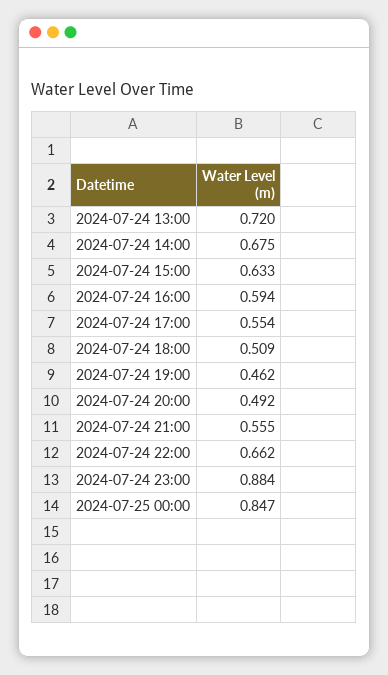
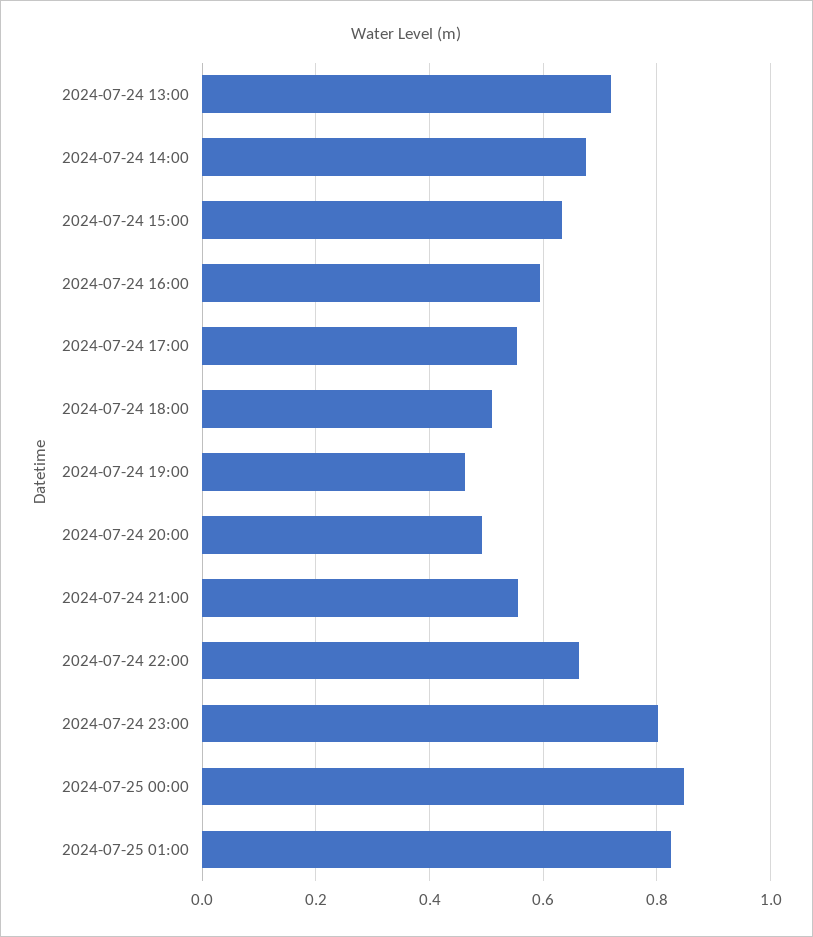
2024-07-24 23:00: 0.884 -> 0.8
2024-07-25 01:00: none -> 0.82

